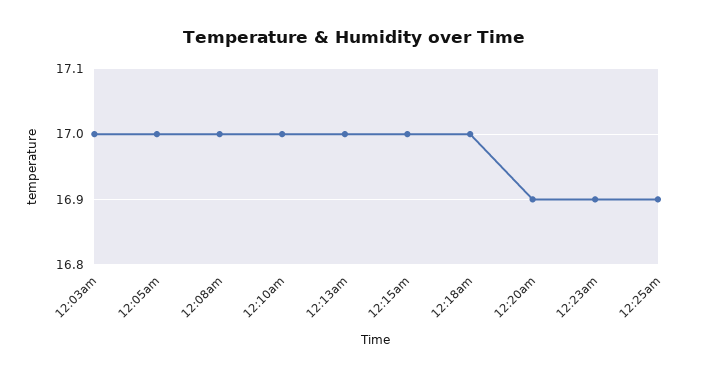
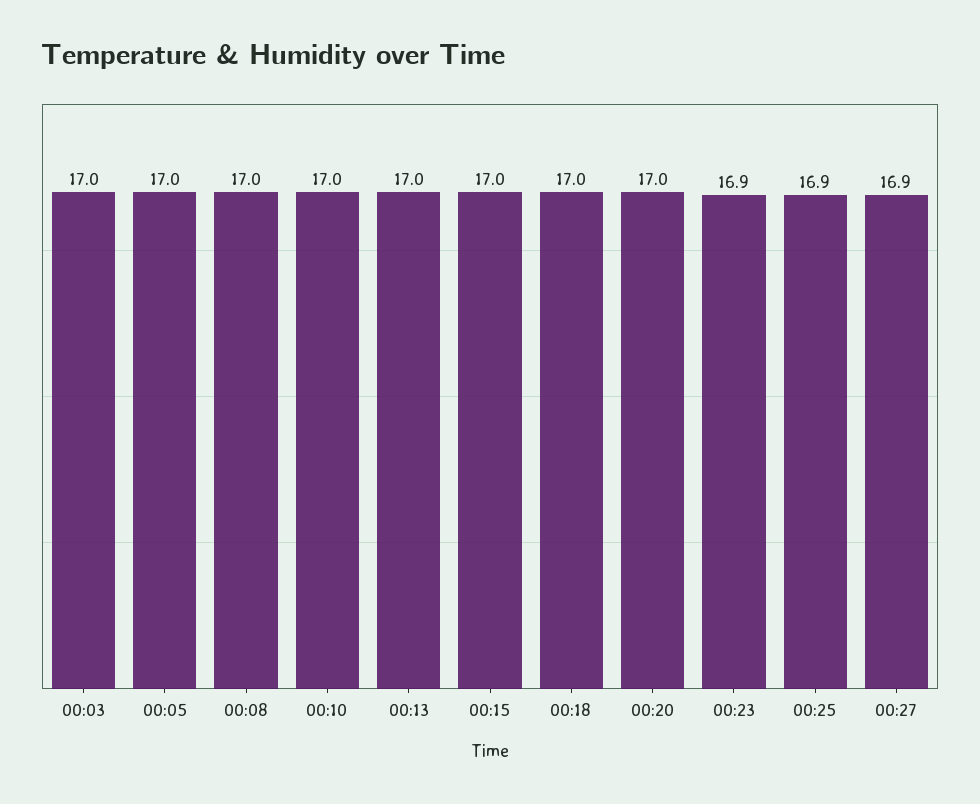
12:20am: 16.9 -> 17
00:27: none -> 16.9

